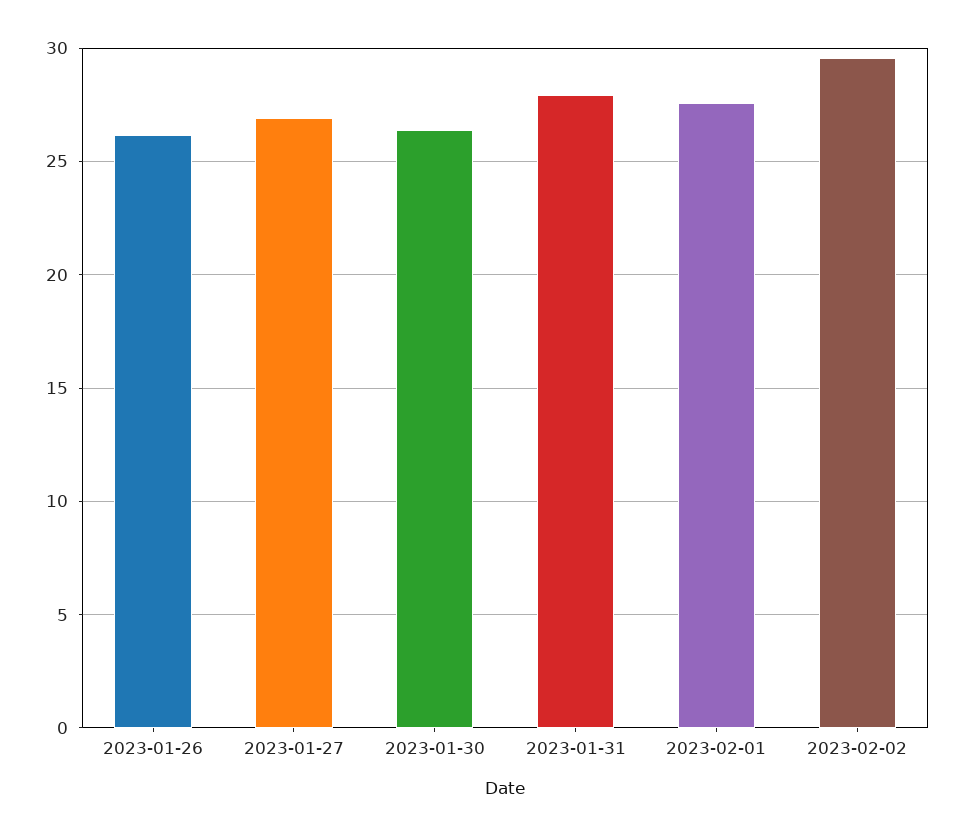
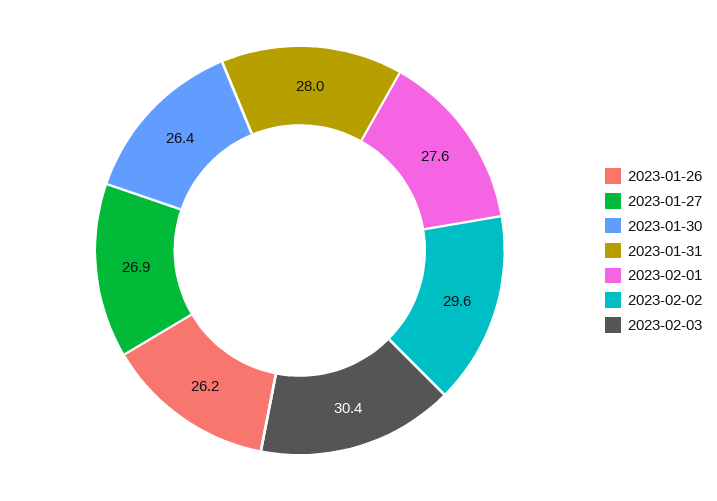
2023-02-03: none -> 30.4

